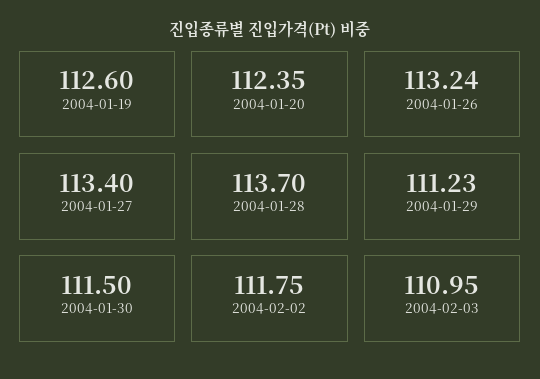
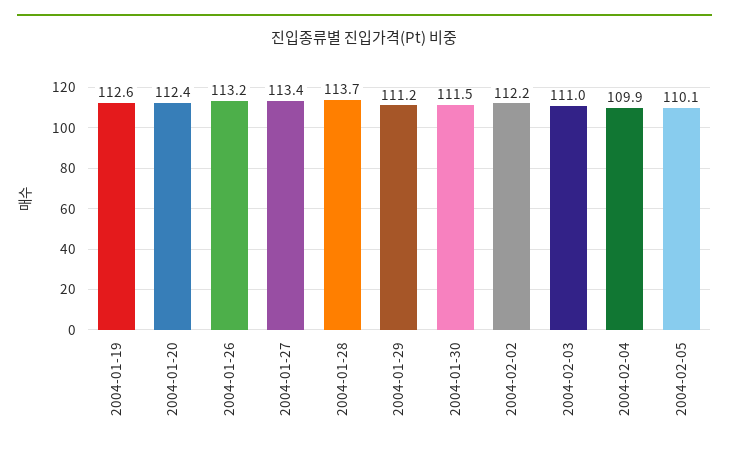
2004-02-02: 111.75 -> 112.2
2004-02-04: none -> 109.9
2004-02-05: none -> 110.1

